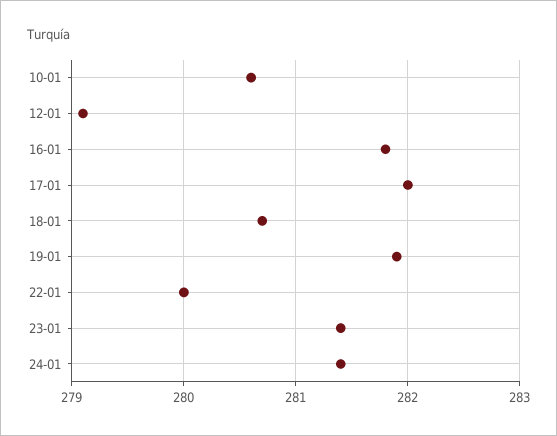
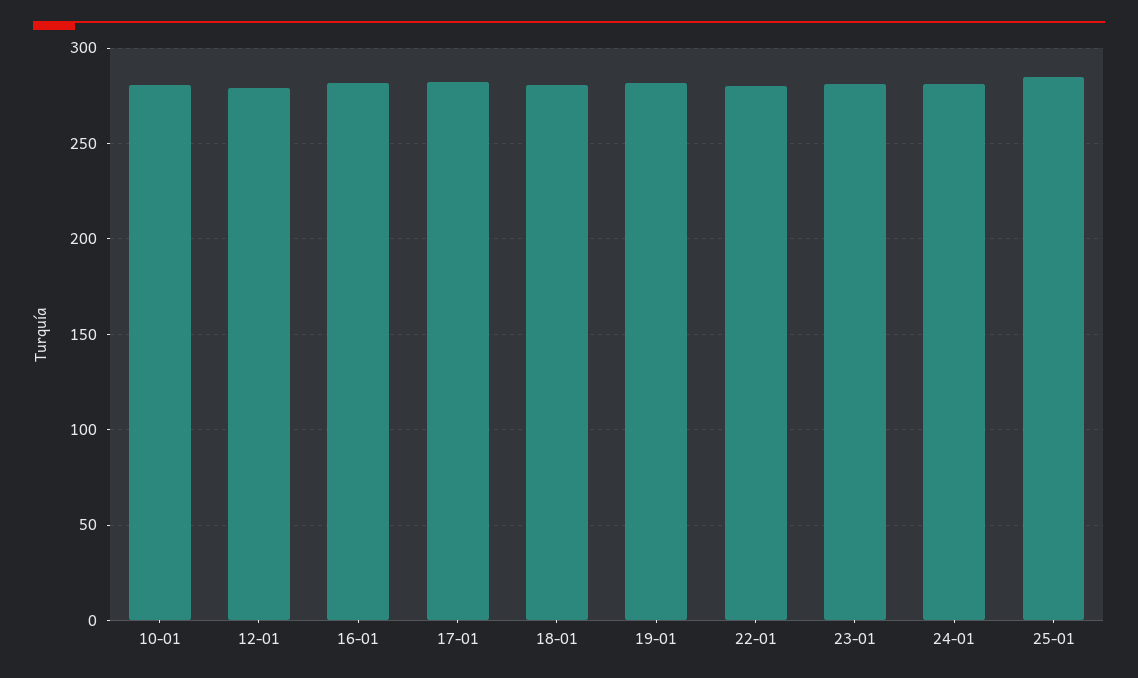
25-01: none -> 285

